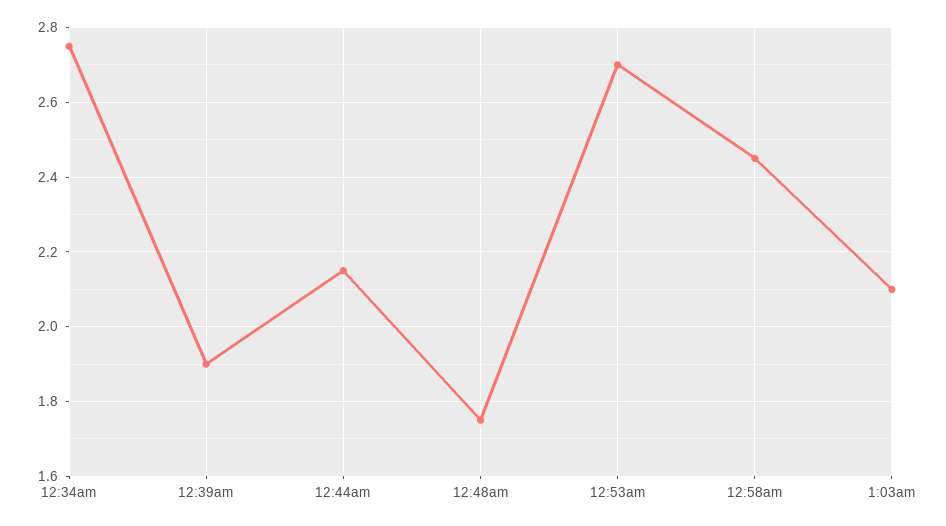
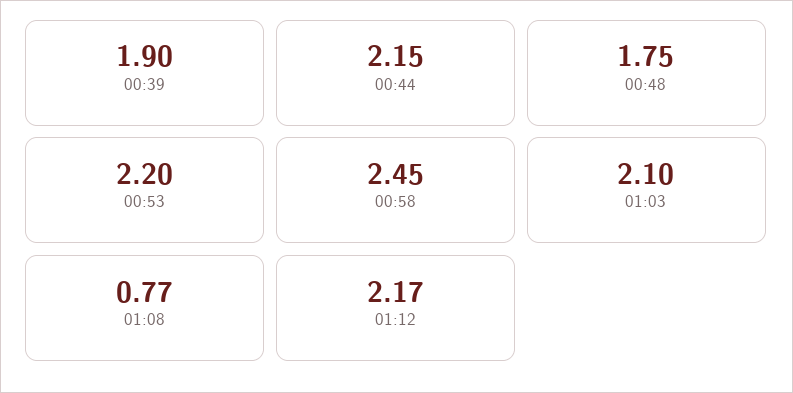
12:34am: 2.75 -> none
12:53am: 2.7 -> 2.2
01:08: none -> 0.77
01:12: none -> 2.17

